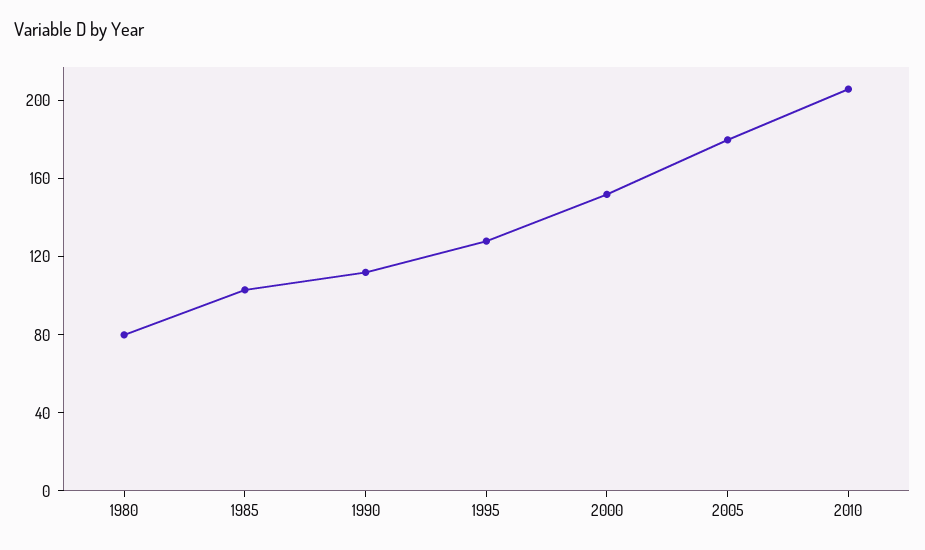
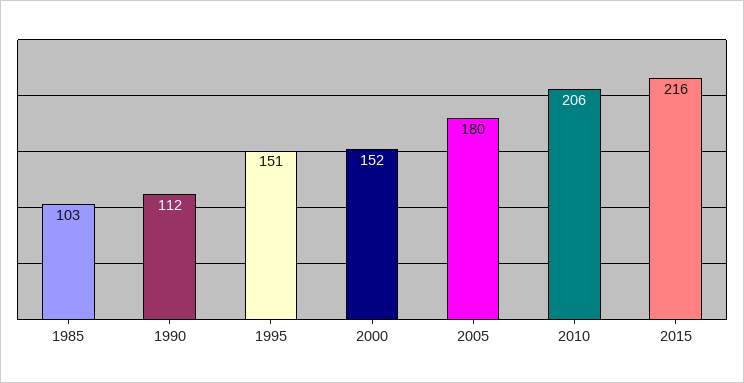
1980: 80 -> none
1995: 130 -> 151
2015: none -> 216

